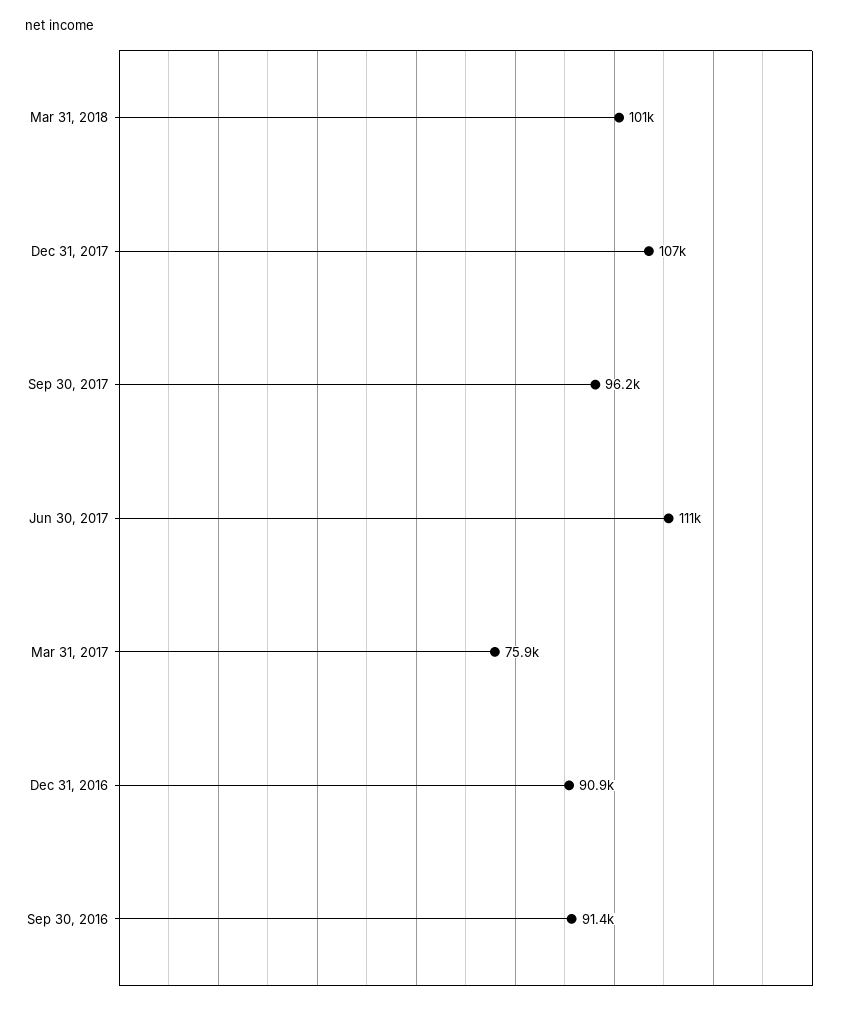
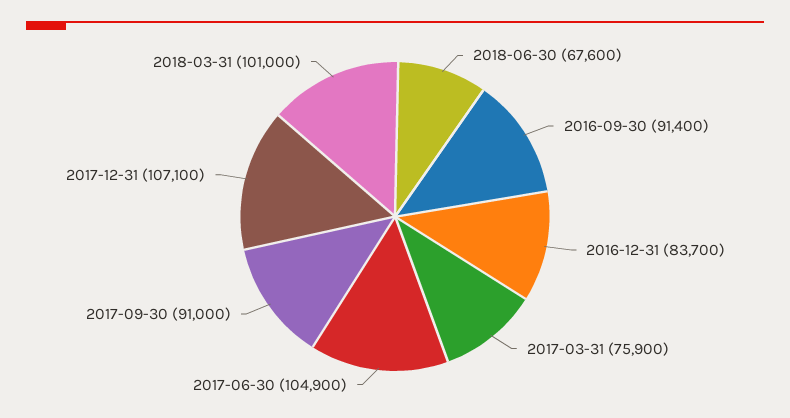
Sep 30, 2017: 96200 -> 91000
Jun 30, 2017: 111000 -> 104900
Dec 31, 2016: 90900 -> 83700
2018-06-30: none -> 67600

